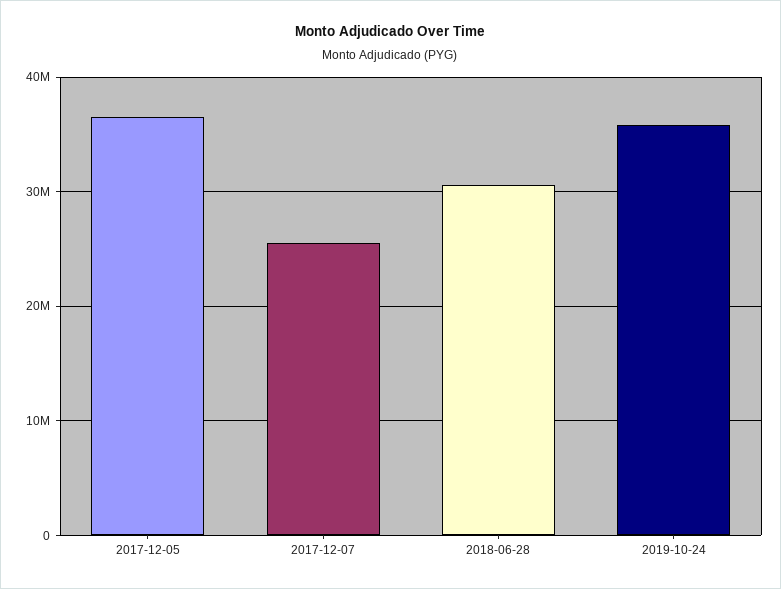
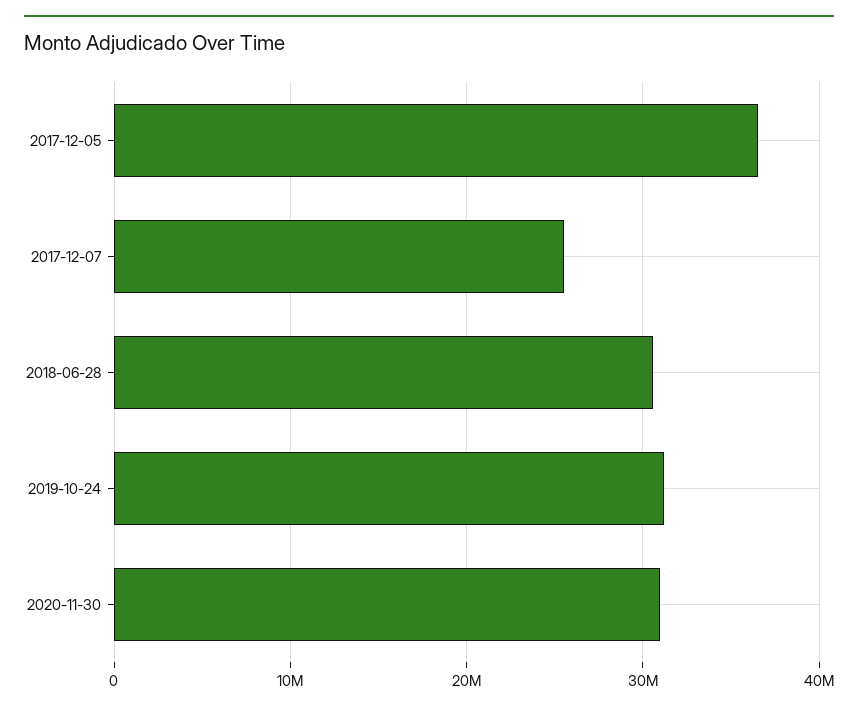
2019-10-24: 36000000 -> 31000000
2020-11-30: none -> 31000000

